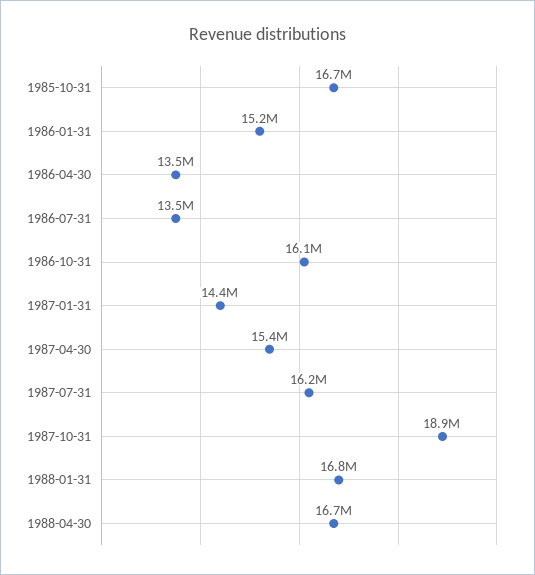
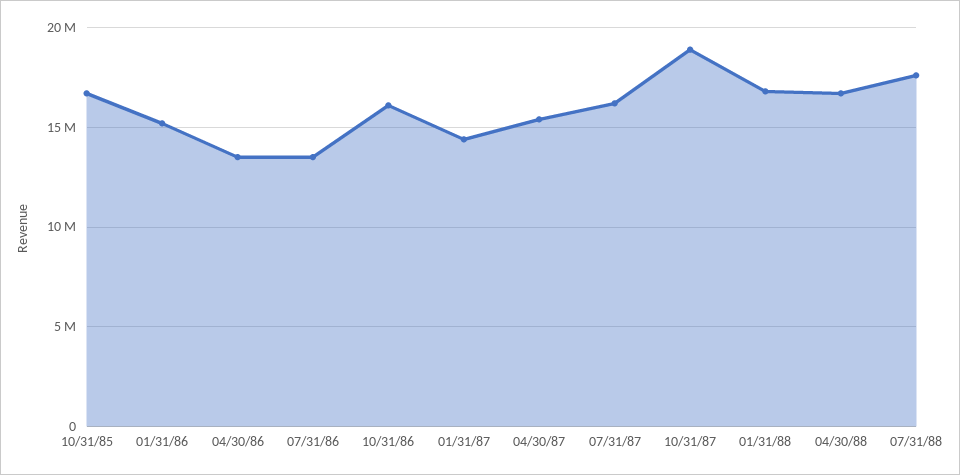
07/31/88: none -> 17500000

